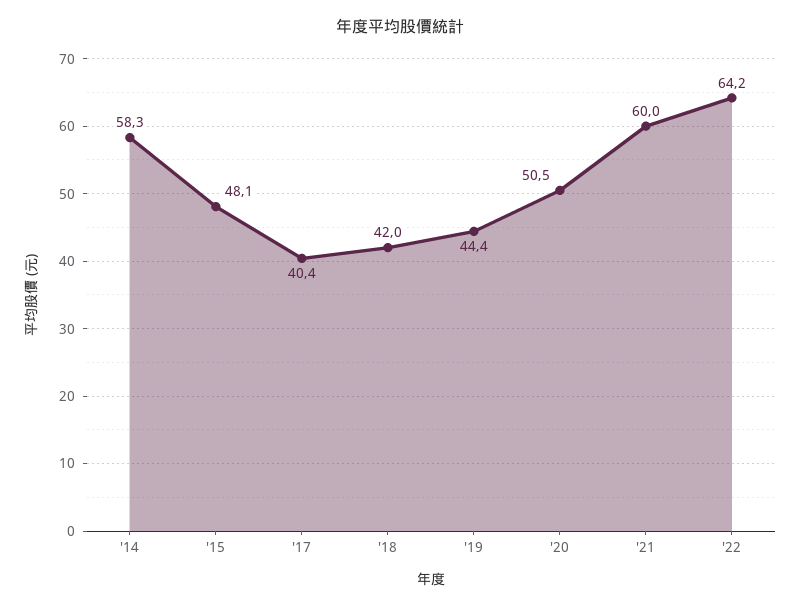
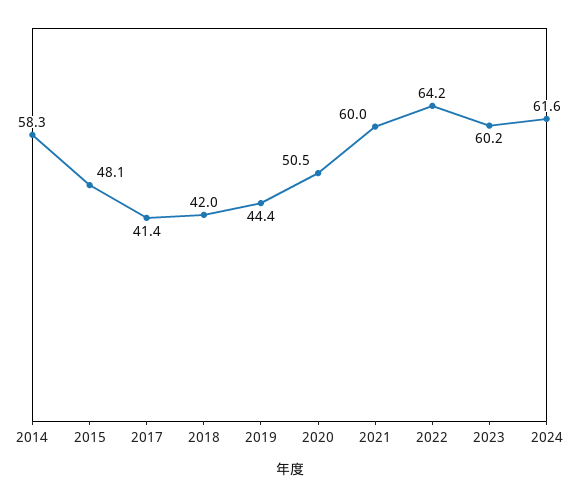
'17: 40.4 -> 41.4
2023: none -> 60.2
2024: none -> 61.6

